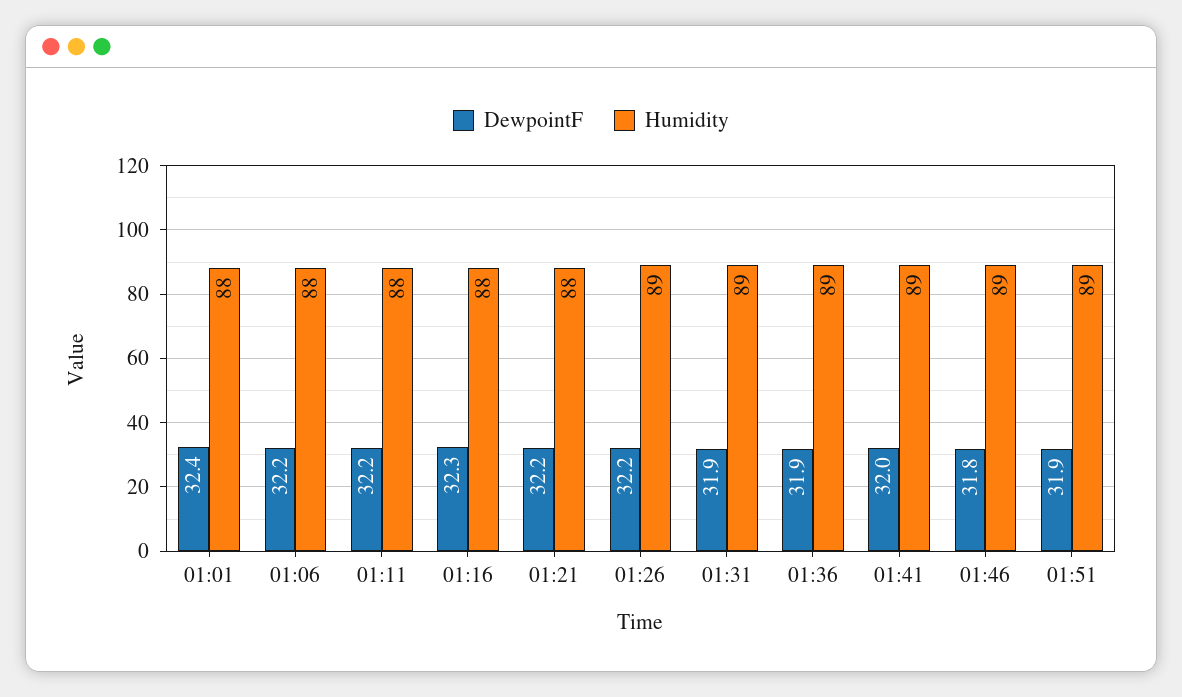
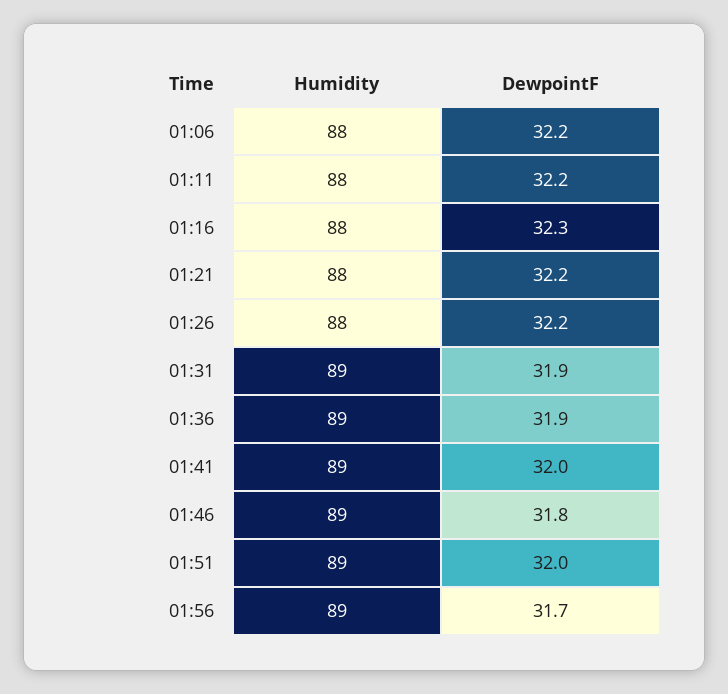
DewpointF, 01:01: 32.4 -> none
Humidity, 01:01: 88 -> none
Humidity, 01:26: 89 -> 88
DewpointF, 01:51: 31.9 -> 32
Humidity, 01:56: none -> 89
DewpointF, 01:56: none -> 31.7

